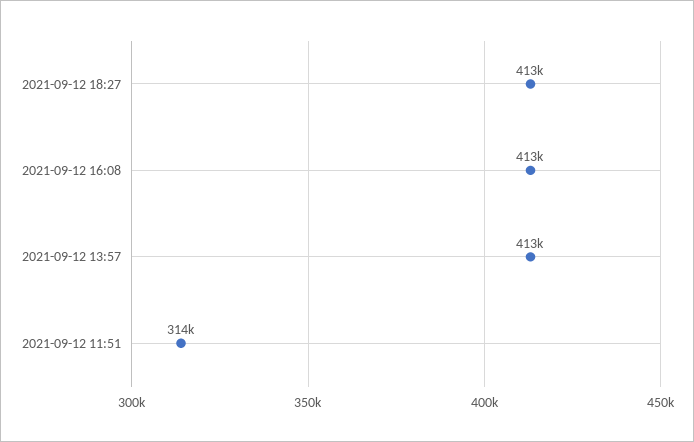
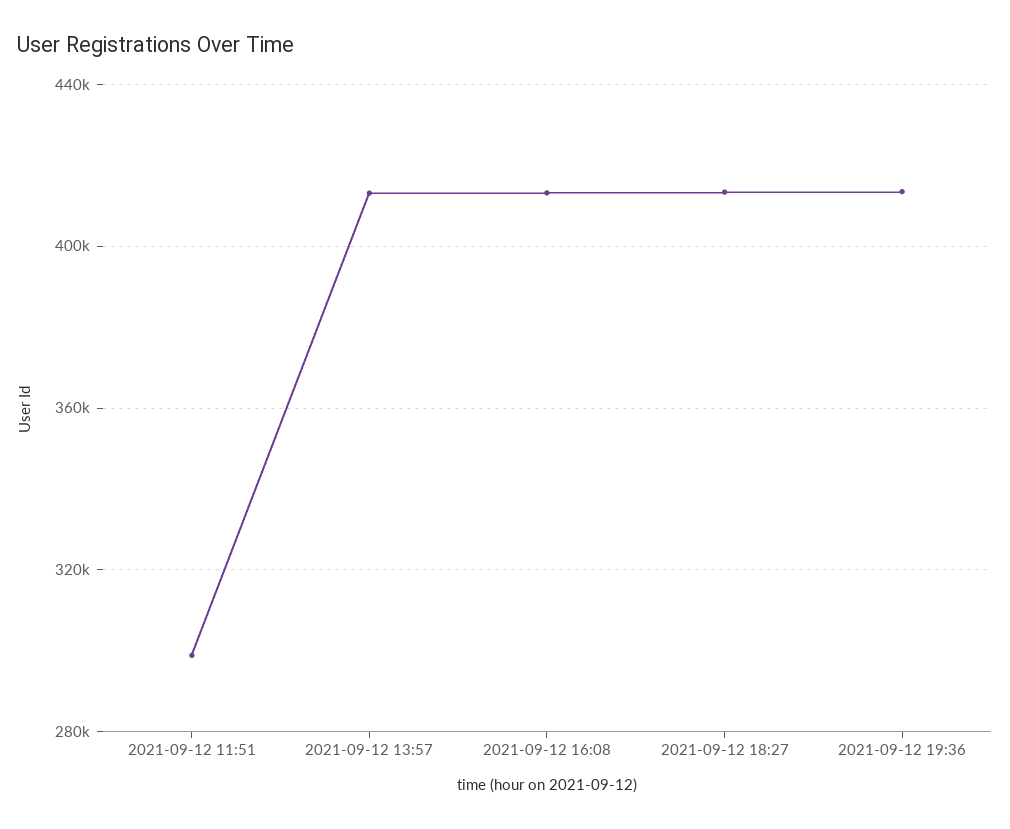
2021-09-12 11:51: 314000 -> 300000
2021-09-12 19:36: none -> 415000

